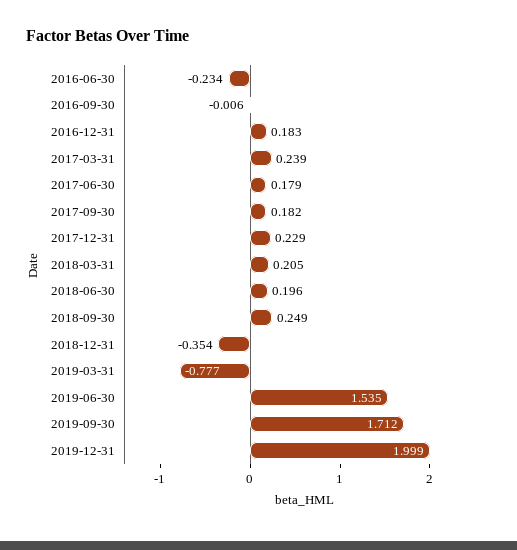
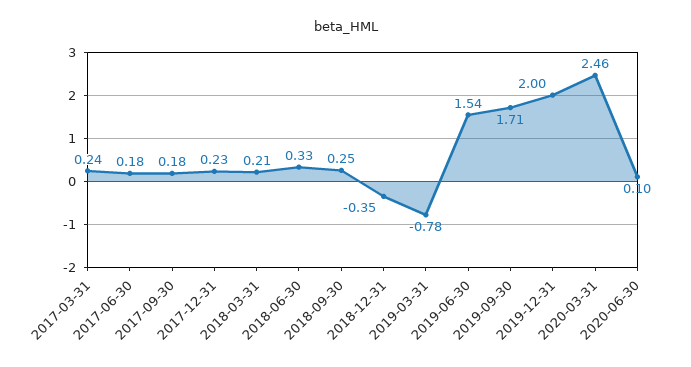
2016-06-30: -0.234 -> none
2016-09-30: -0.006 -> none
2016-12-31: 0.183 -> none
2018-06-30: 0.196 -> 0.33
2020-03-31: none -> 2.46
2020-06-30: none -> 0.1

